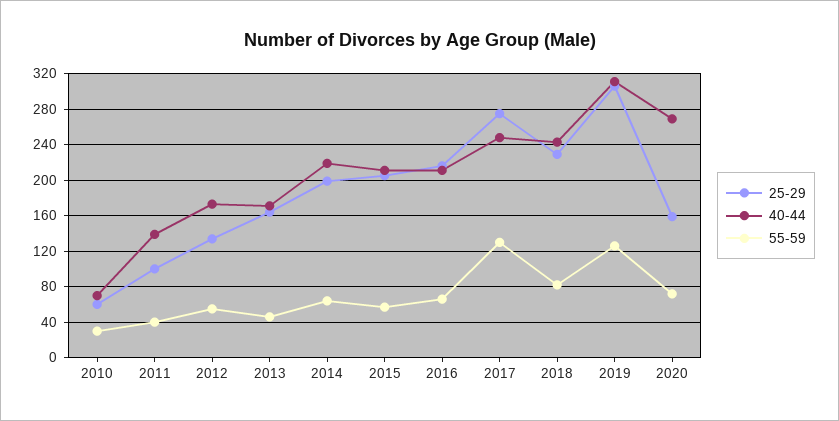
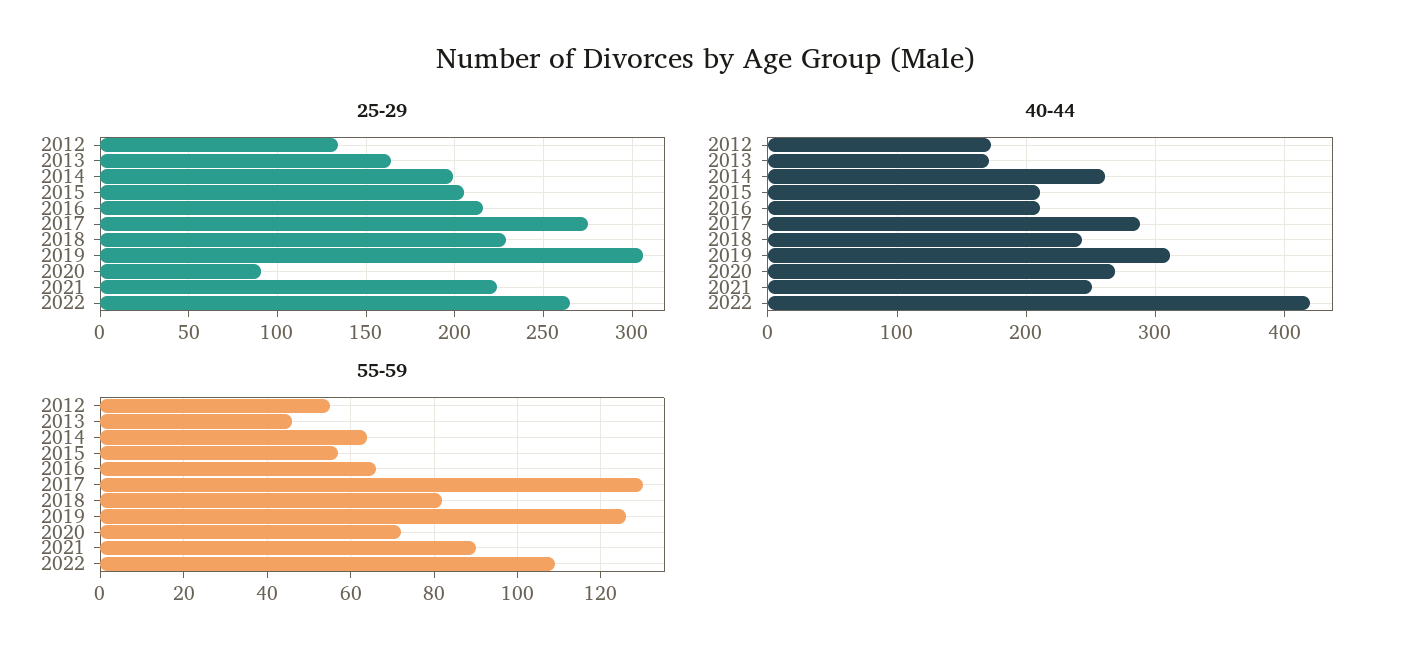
25-29, 2010: 60 -> none
40-44, 2010: 70 -> none
55-59, 2010: 30 -> none
25-29, 2011: 100 -> none
40-44, 2011: 140 -> none
55-59, 2011: 40 -> none
40-44, 2014: 220 -> 260
40-44, 2017: 250 -> 290
25-29, 2020: 160 -> 90
25-29, 2021: none -> 225
25-29, 2022: none -> 265
40-44, 2021: none -> 250
40-44, 2022: none -> 420
55-59, 2021: none -> 90
55-59, 2022: none -> 110

